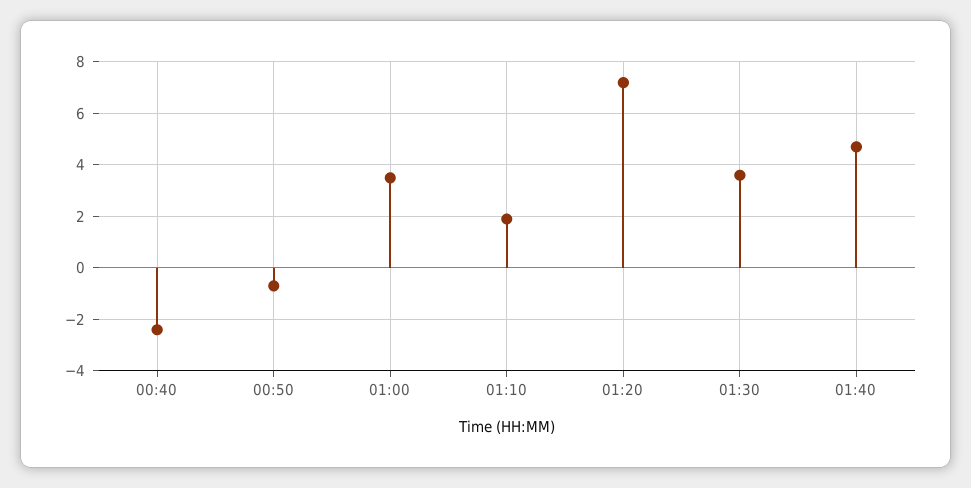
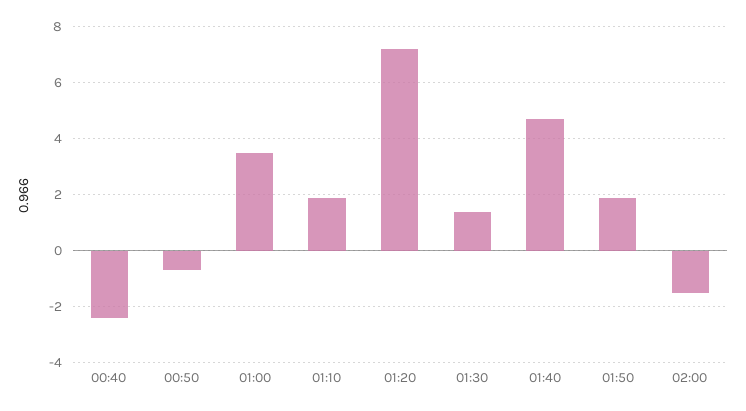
01:30: 3.5 -> 1.5
01:50: none -> 2
02:00: none -> -1.5

